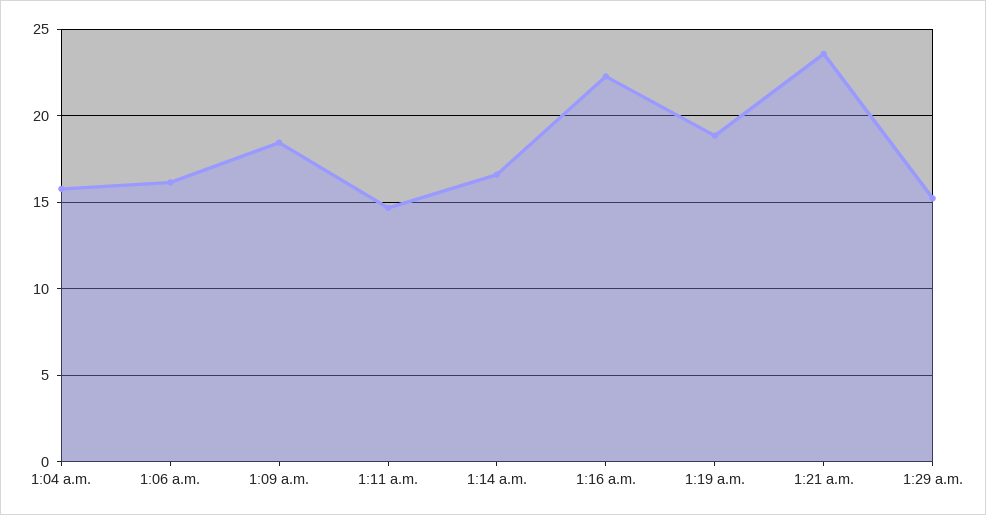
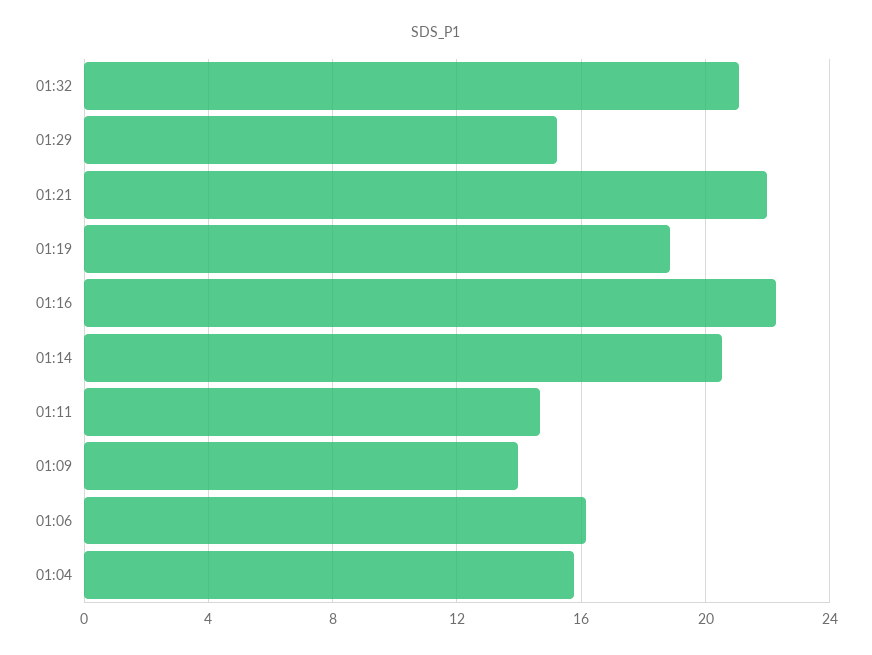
1:09 a.m.: 18.5 -> 14
1:14 a.m.: 16.5 -> 20.5
1:21 a.m.: 23.5 -> 22
01:32: none -> 21

